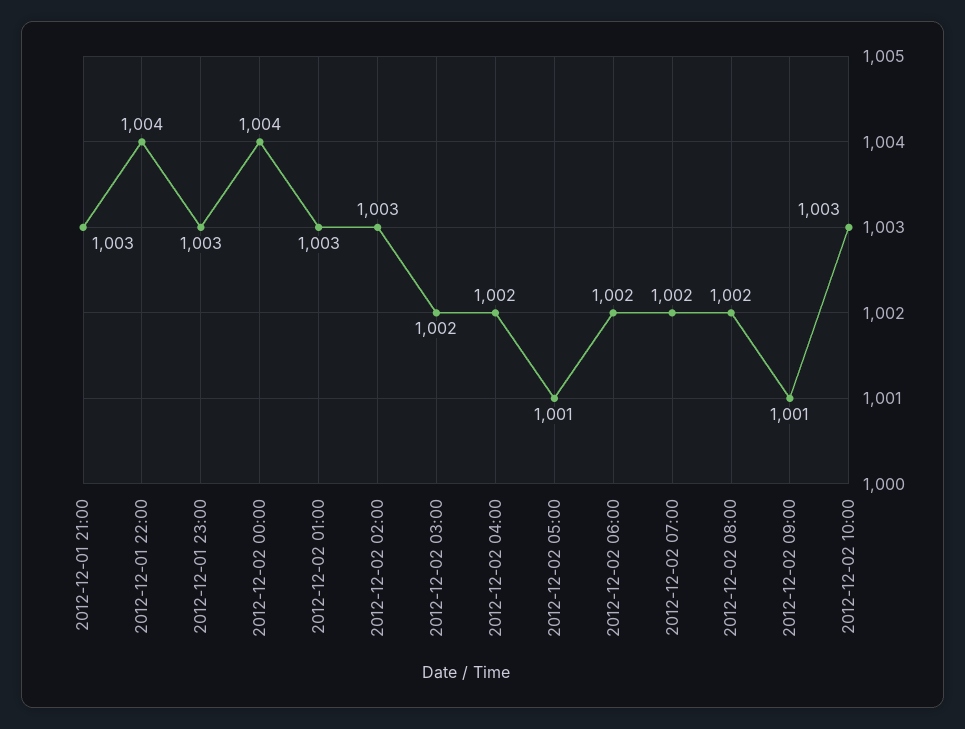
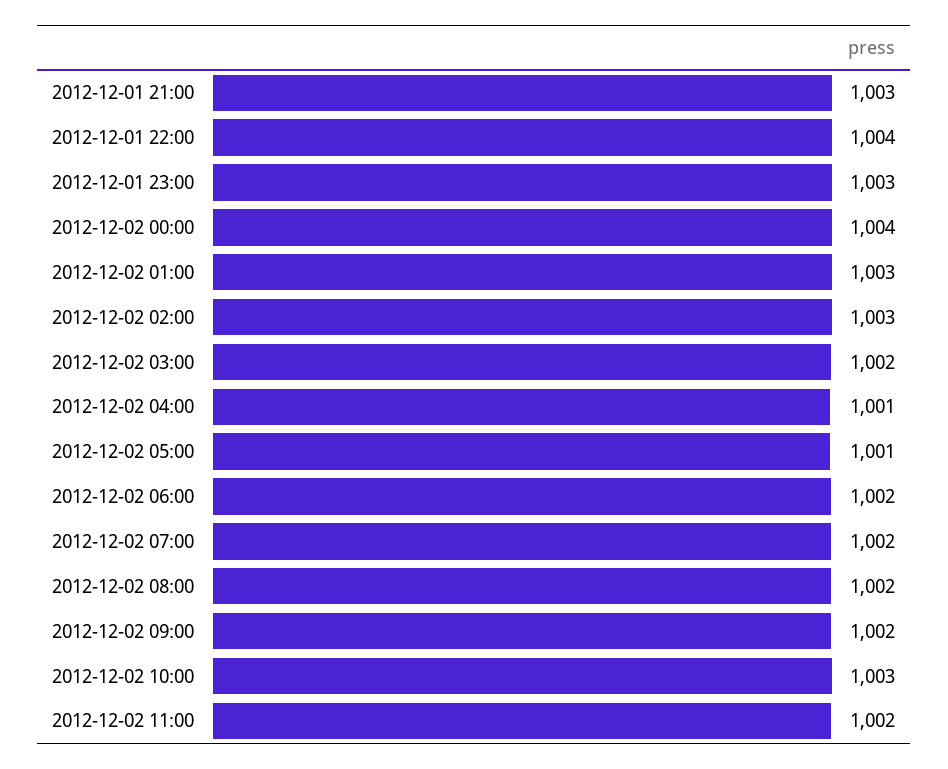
2012-12-02 04:00: 1002 -> 1001
2012-12-02 09:00: 1001 -> 1002
2012-12-02 11:00: none -> 1002

